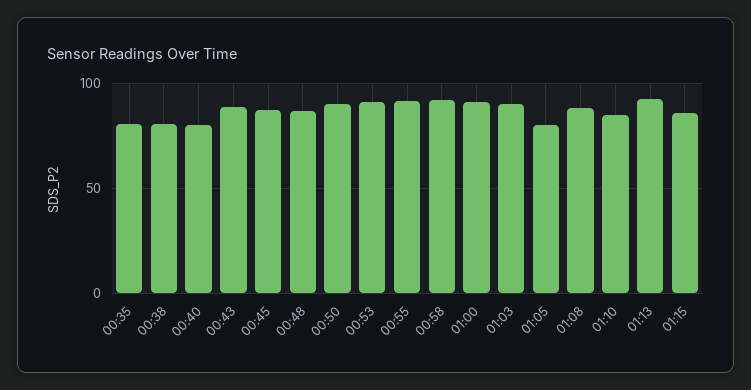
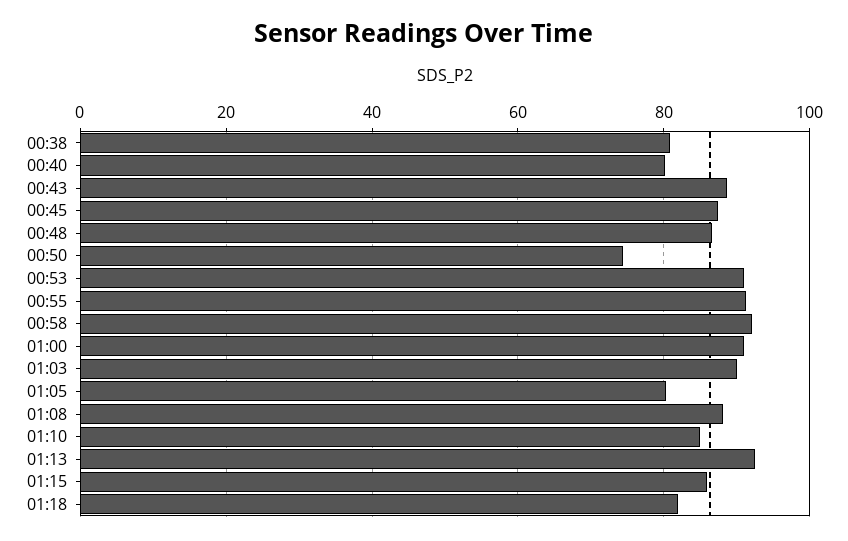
00:35: 80 -> none
00:50: 90 -> 74
01:18: none -> 82

